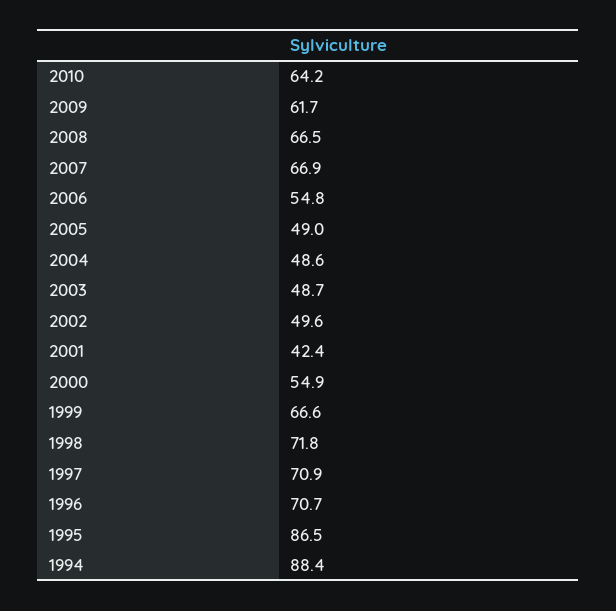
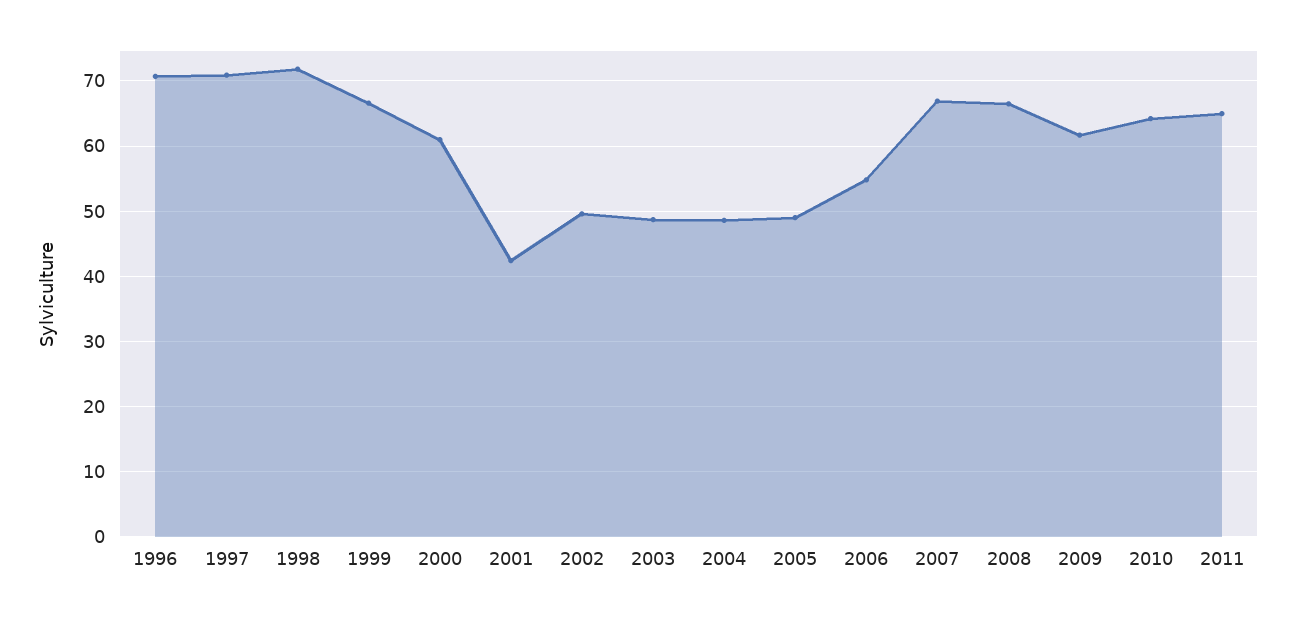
2000: 54.9 -> 61
1995: 86.5 -> none
1994: 88.4 -> none
2011: none -> 65

